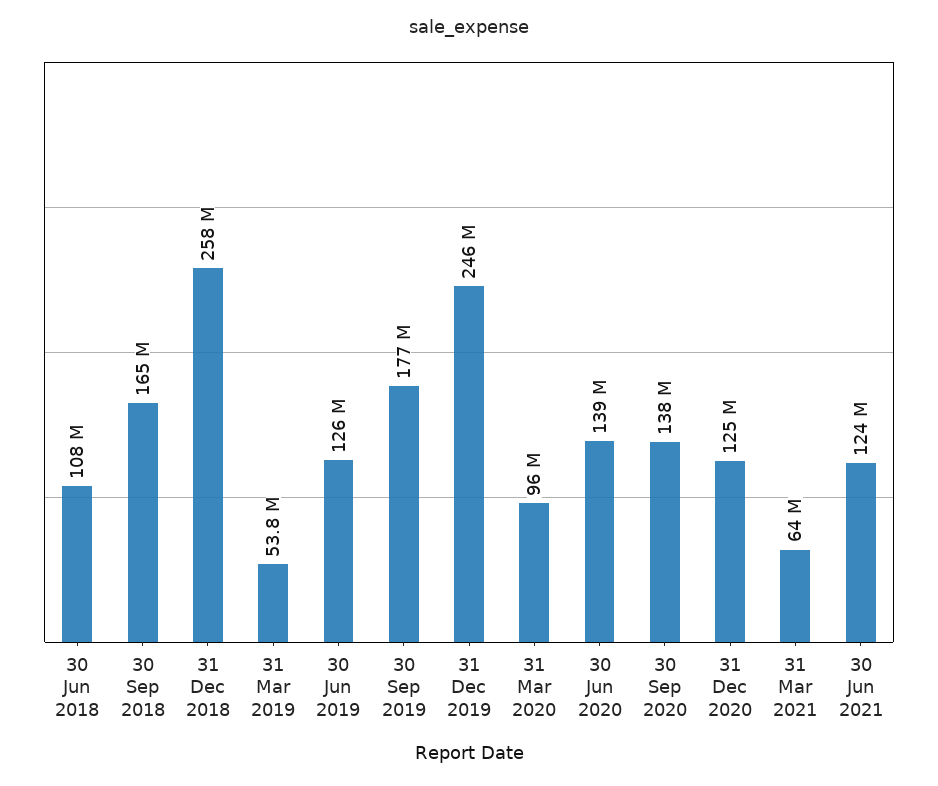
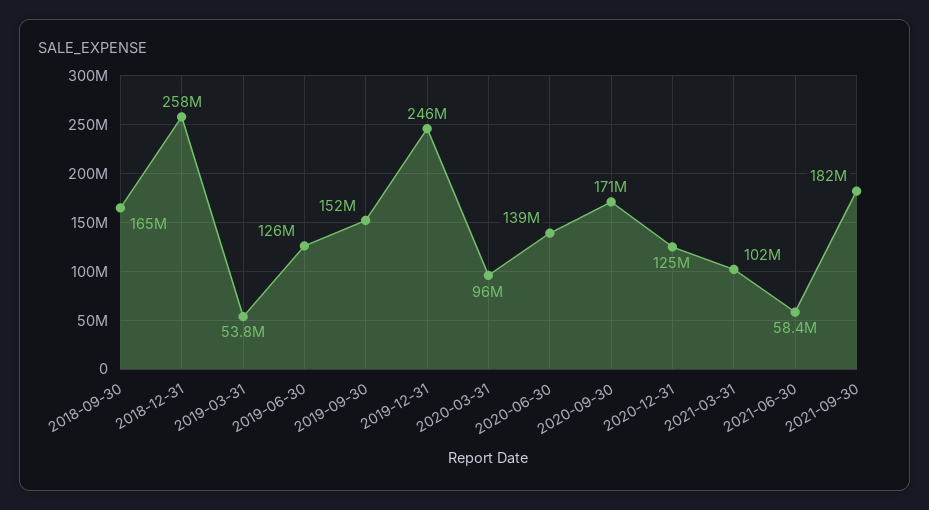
30 Jun 2018: 108000000 -> none
30 Sep 2019: 177000000 -> 152000000
30 Sep 2020: 138000000 -> 171000000
31 Mar 2021: 64000000 -> 102000000
30 Jun 2021: 124000000 -> 58400000
2021-09-30: none -> 182000000

